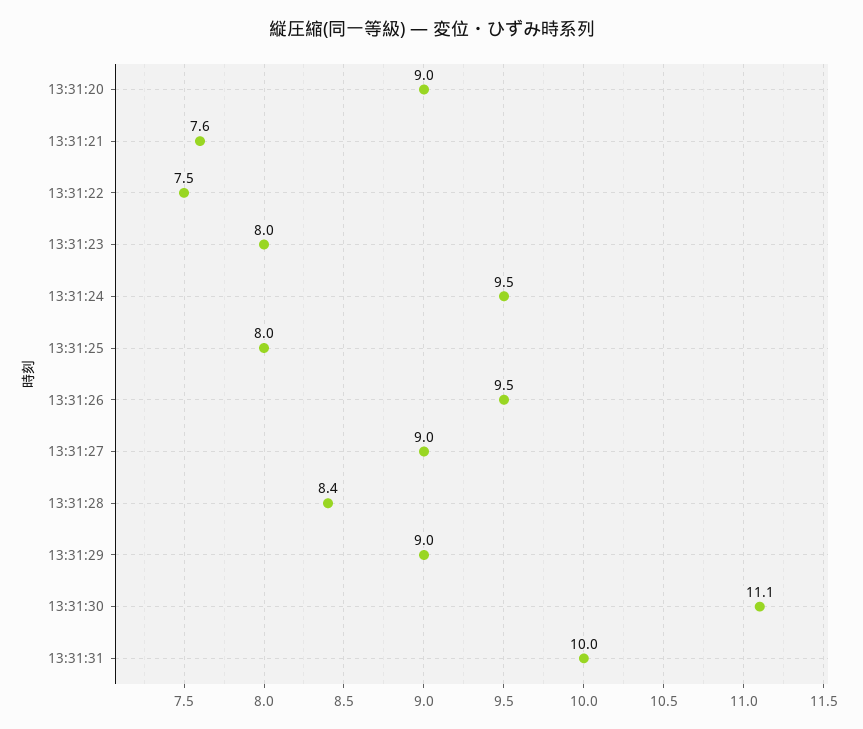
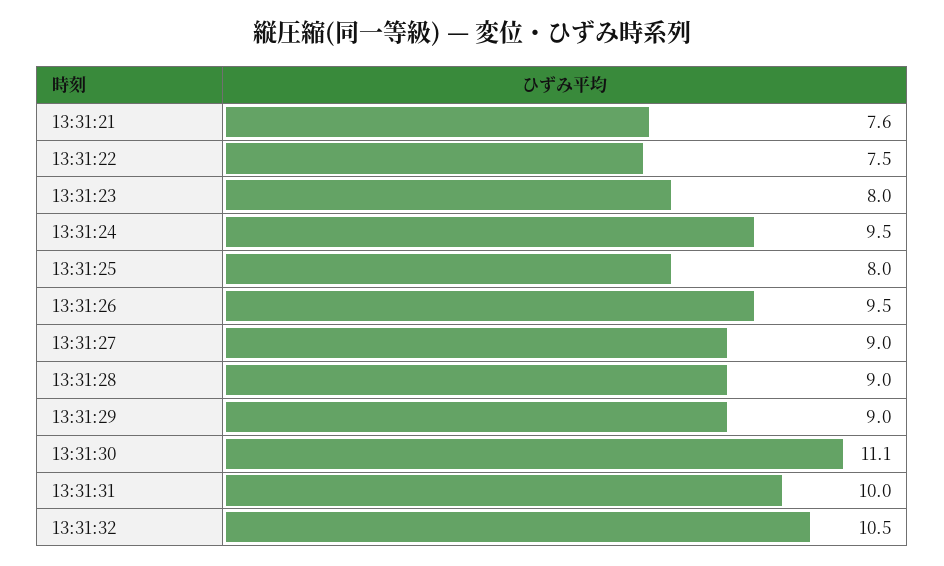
13:31:20: 9 -> none
13:31:28: 8.4 -> 9
13:31:32: none -> 10.5

